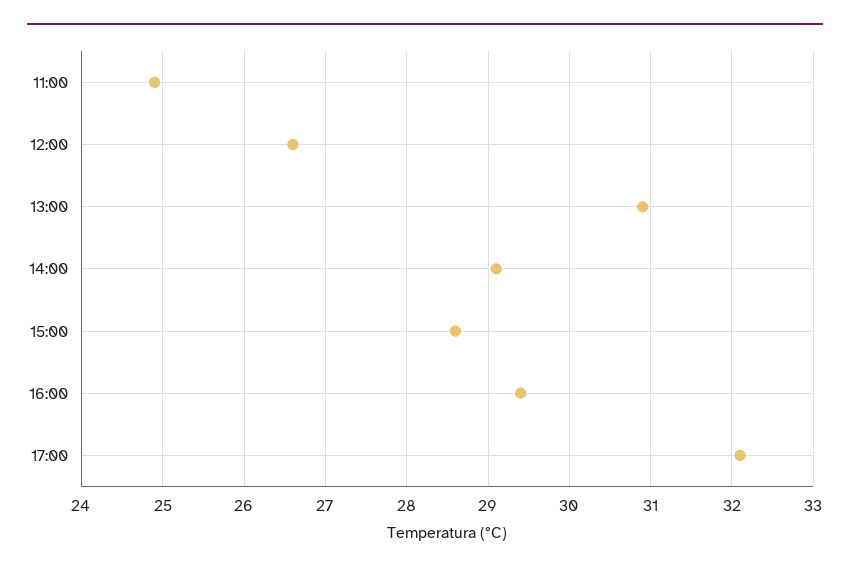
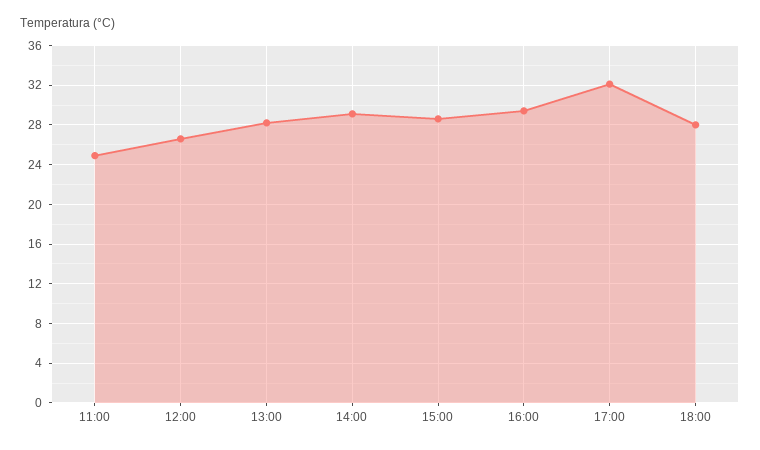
13:00: 30.9 -> 28
18:00: none -> 28

